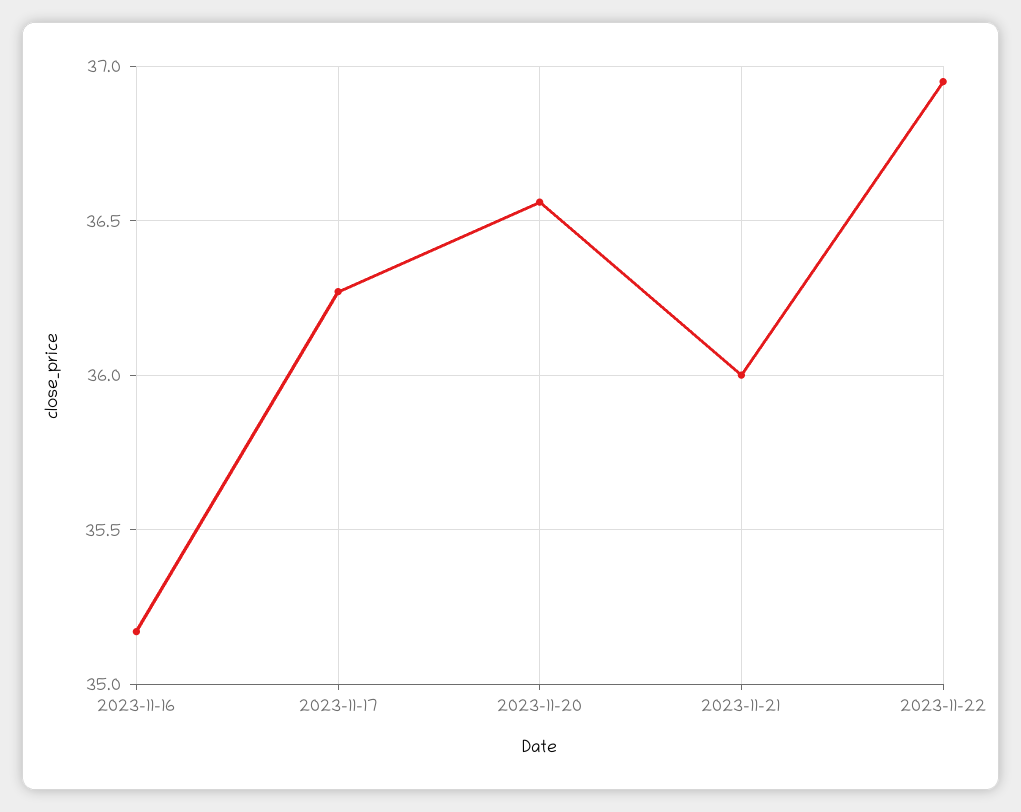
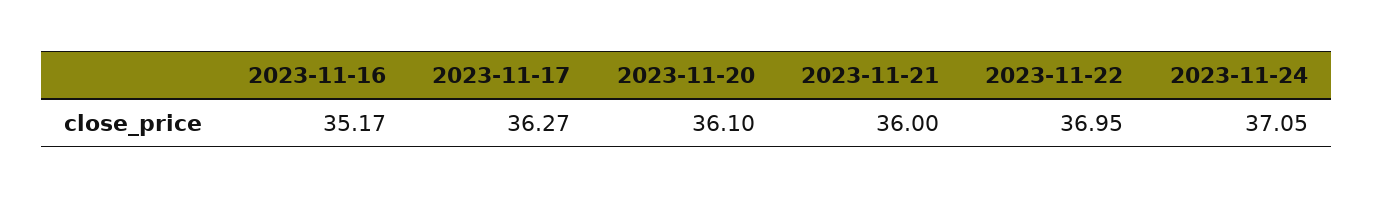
2023-11-20: 36.55 -> 36.1
2023-11-24: none -> 37.05

